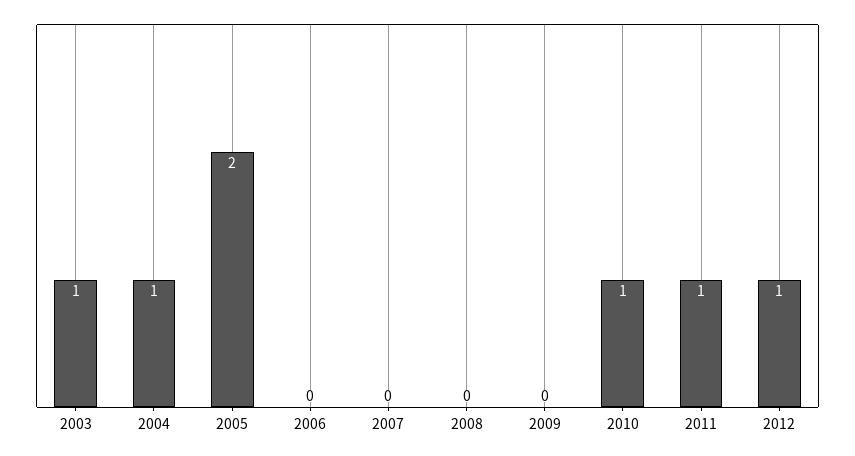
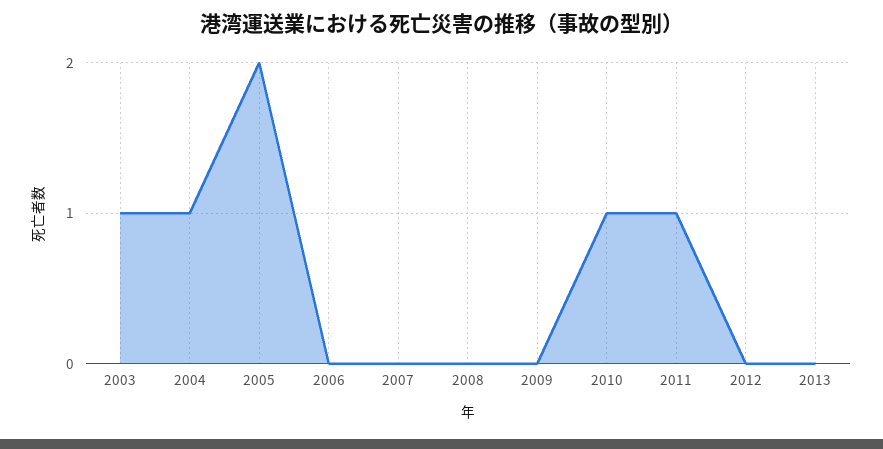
2012: 1 -> 0
2013: none -> 0

